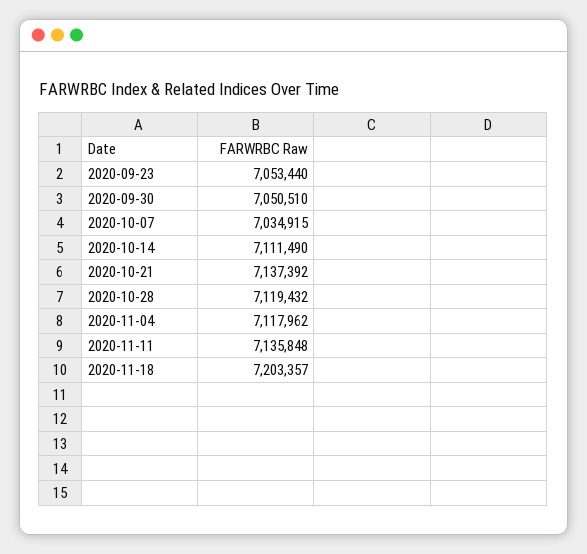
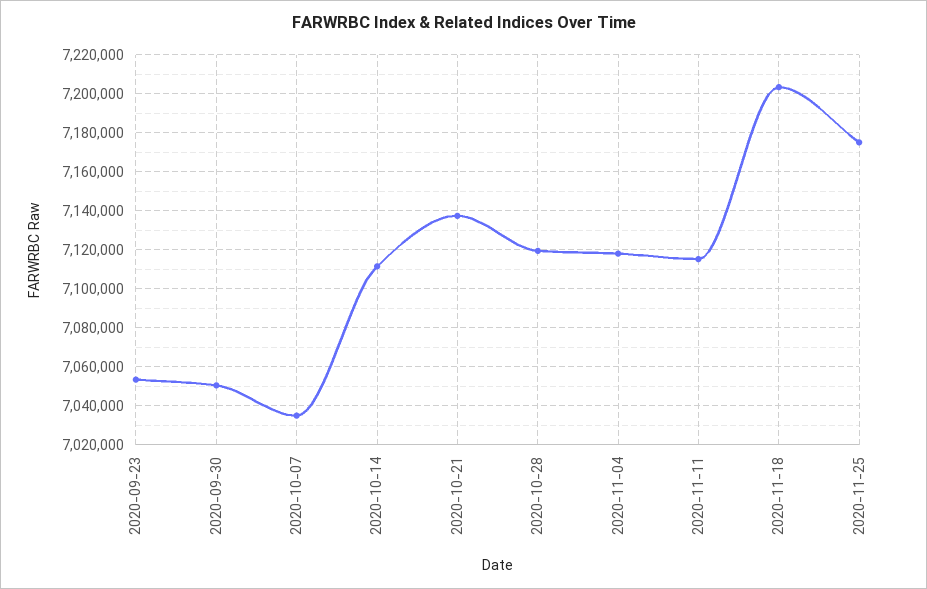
2020-11-11: 7135848 -> 7115000
2020-11-25: none -> 7175000

